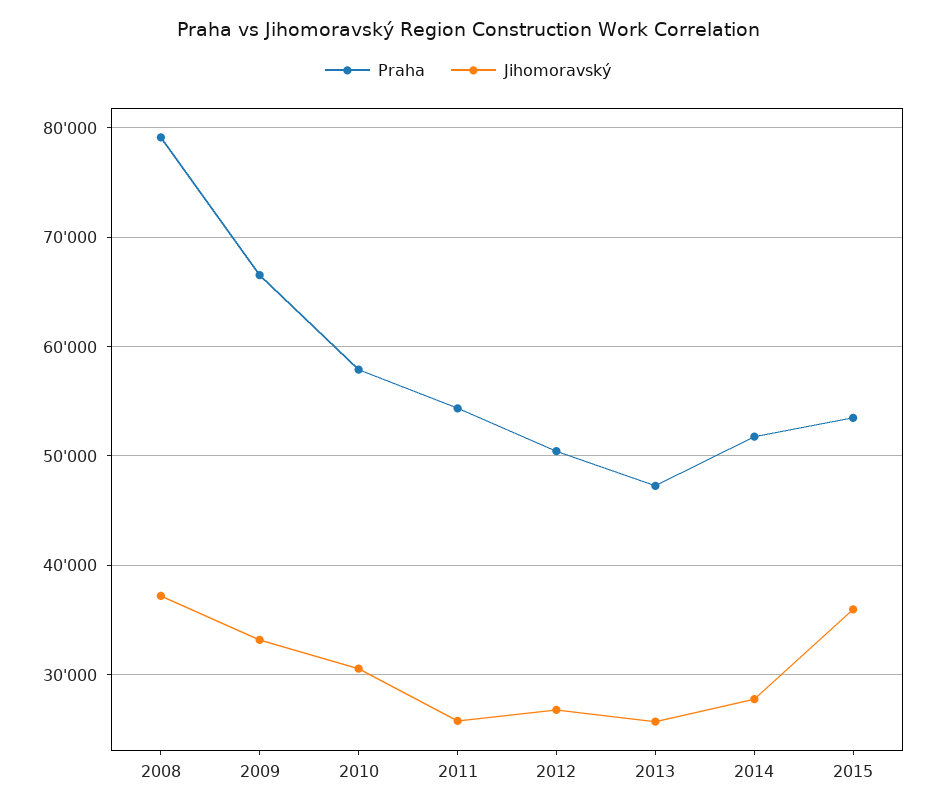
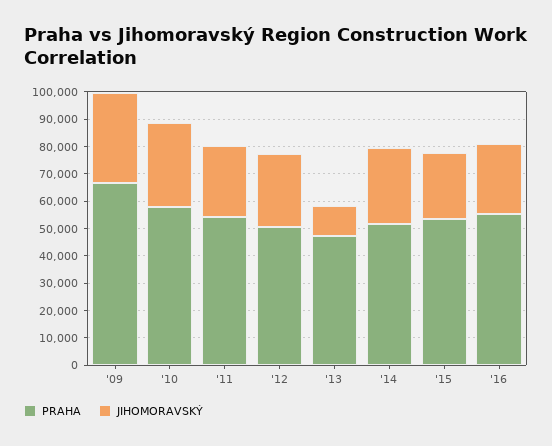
Praha, 2008: 79000 -> none
Jihomoravský, 2008: 37000 -> none
Jihomoravský, 2013: 26000 -> 10000
Jihomoravský, 2015: 36000 -> 25000
Praha, '16: none -> 55000
Jihomoravský, '16: none -> 25000

